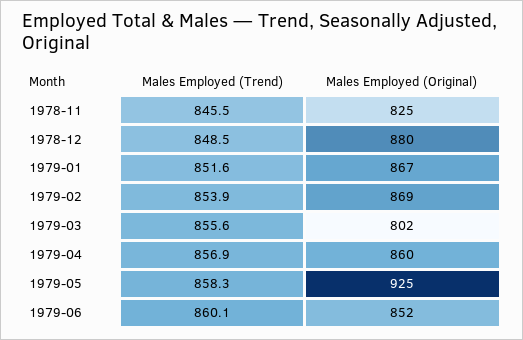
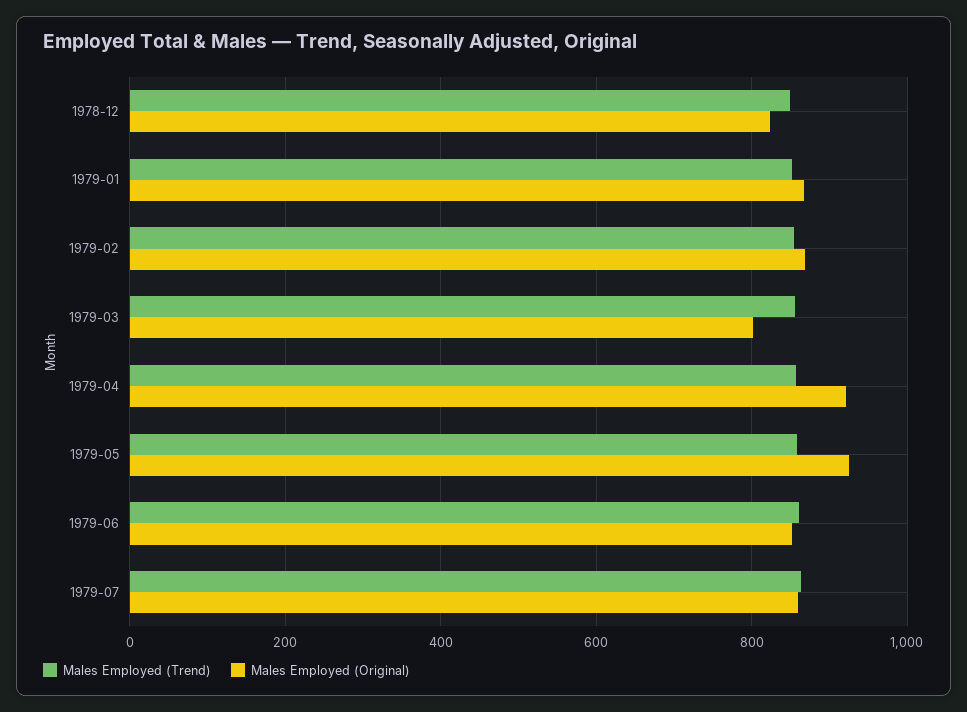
Males Employed (Trend), 1978-11: 845.5 -> none
Males Employed (Original), 1978-11: 825 -> none
Males Employed (Original), 1978-12: 880 -> 820
Males Employed (Original), 1979-04: 860 -> 920
Males Employed (Trend), 1979-07: none -> 860
Males Employed (Original), 1979-07: none -> 860

